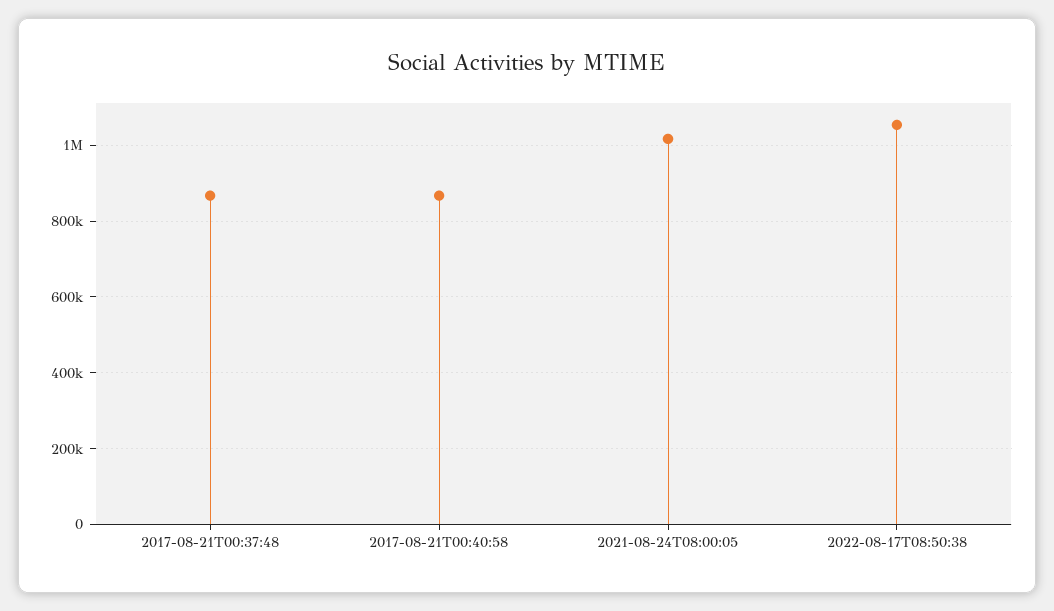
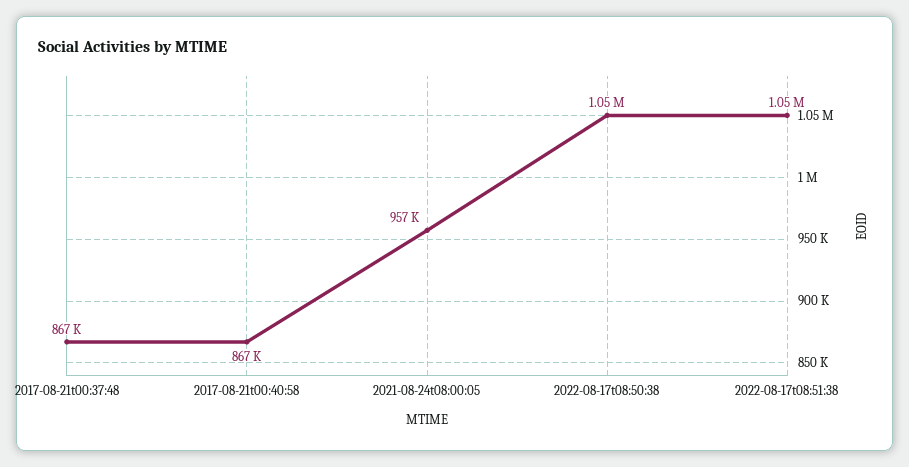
2021-08-24T08:00:05: 1020000 -> 957000
2022-08-17t08:51:38: none -> 1050000

